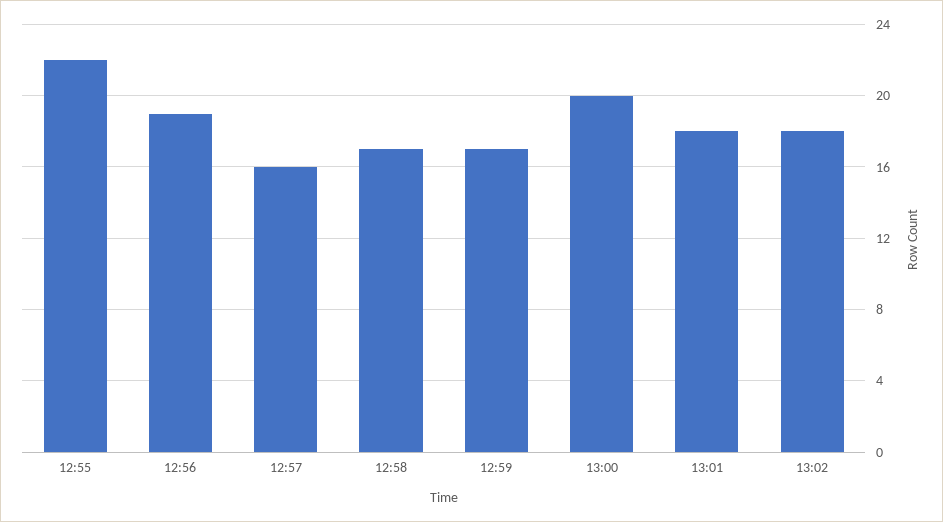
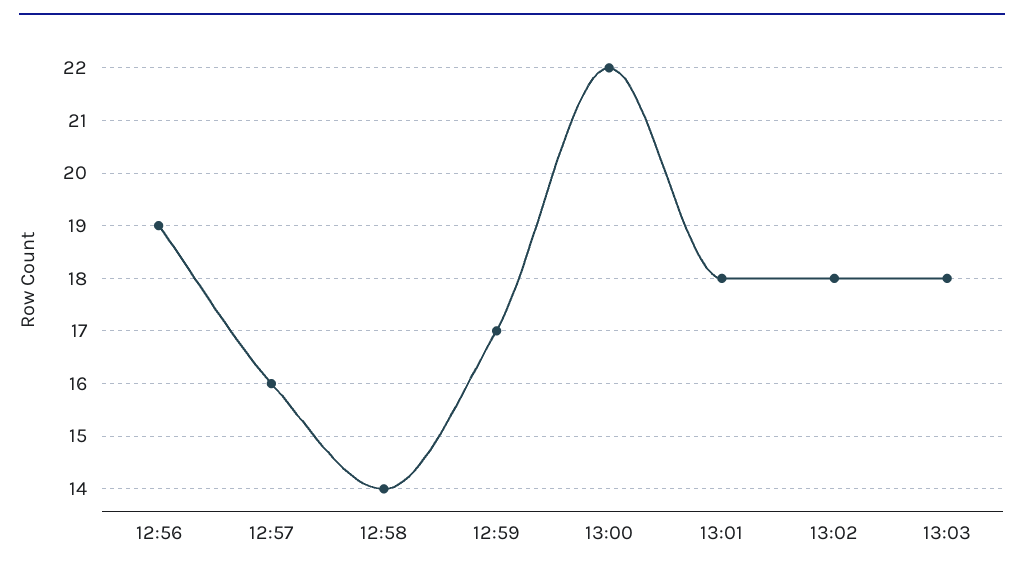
12:55: 22 -> none
12:58: 17 -> 14
13:00: 20 -> 22
13:03: none -> 18

